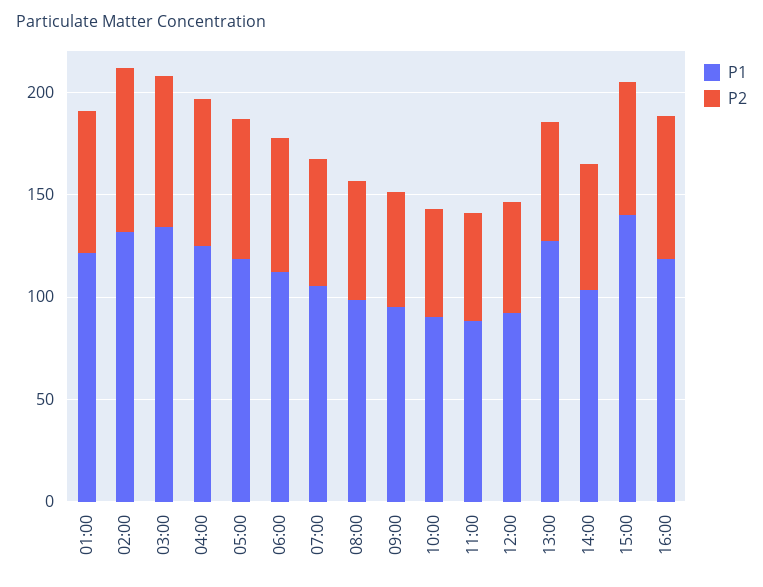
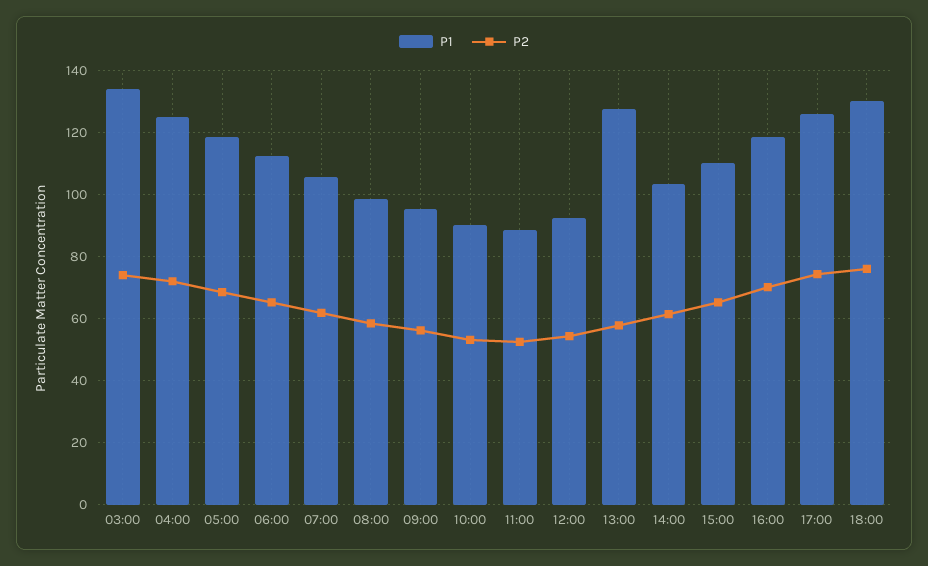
P1, 01:00: 120 -> none
P2, 01:00: 70 -> none
P1, 02:00: 130 -> none
P2, 02:00: 80 -> none
P1, 15:00: 140 -> 110
P1, 17:00: none -> 126
P2, 17:00: none -> 74
P1, 18:00: none -> 130
P2, 18:00: none -> 76

